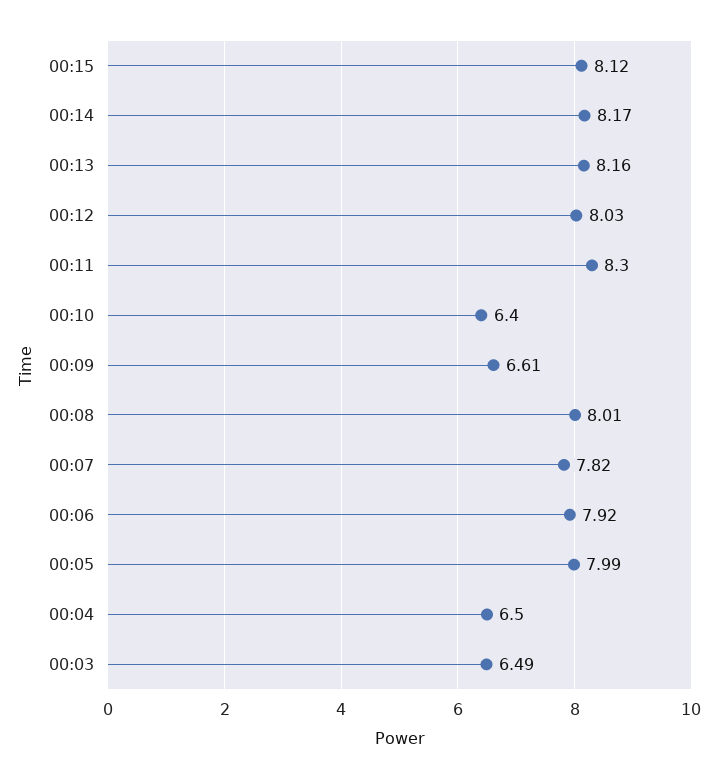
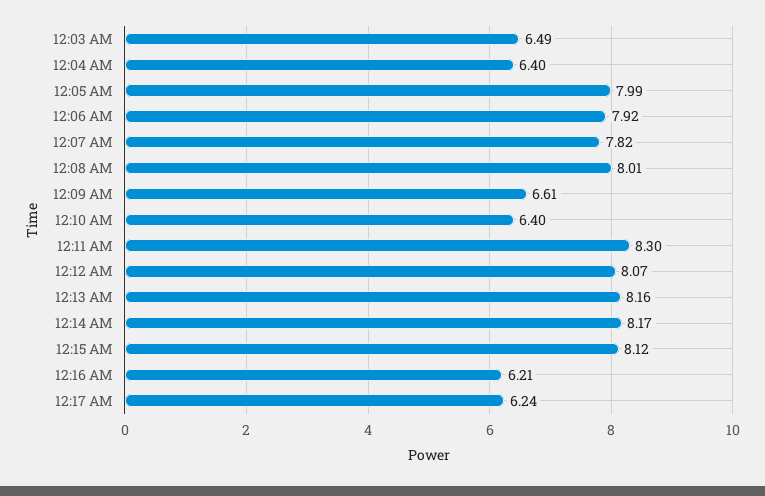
00:12: 8.03 -> 8.07
00:04: 6.5 -> 6.4
12:16 AM: none -> 6.21
12:17 AM: none -> 6.24

